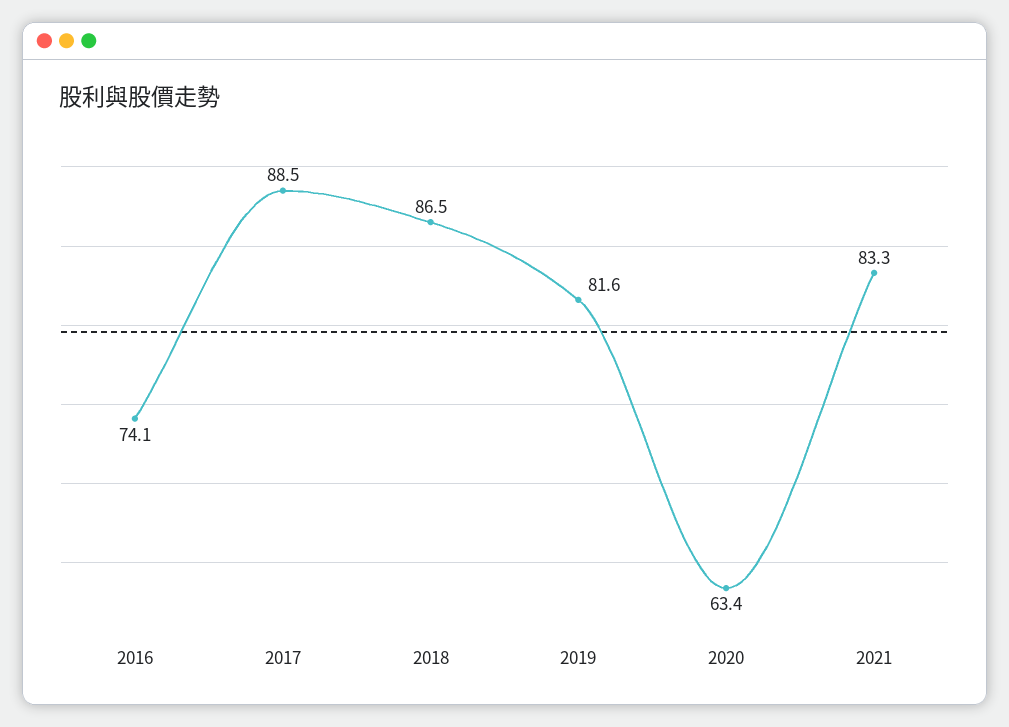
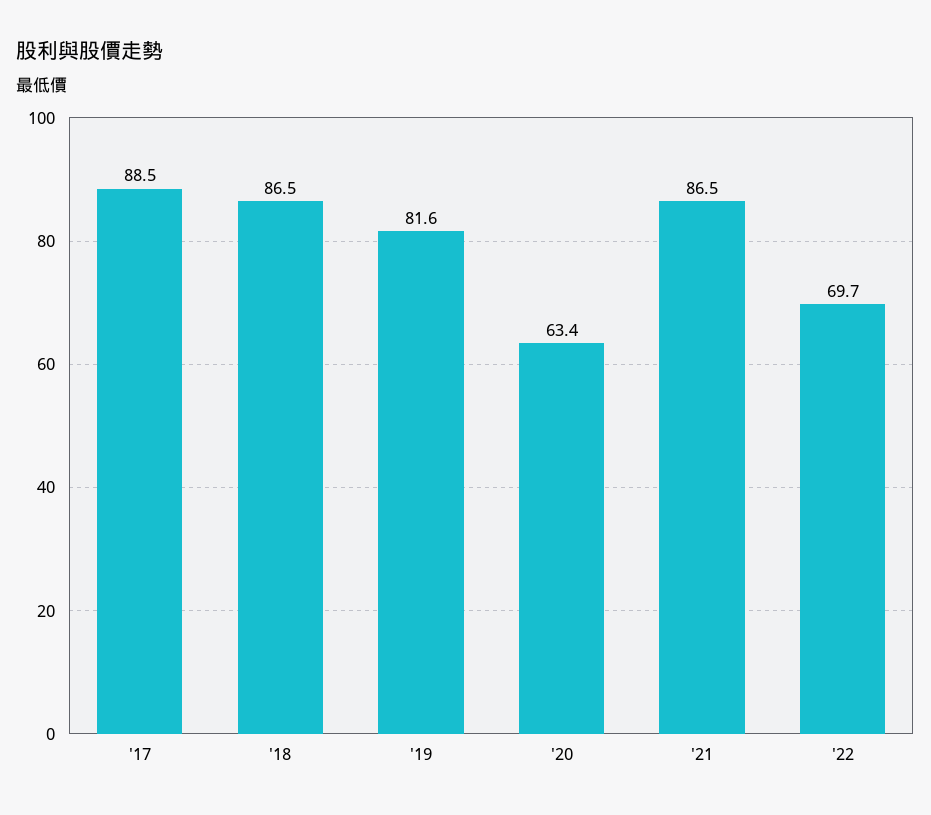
2016: 74.1 -> none
2021: 83.3 -> 86.5
'22: none -> 69.7

